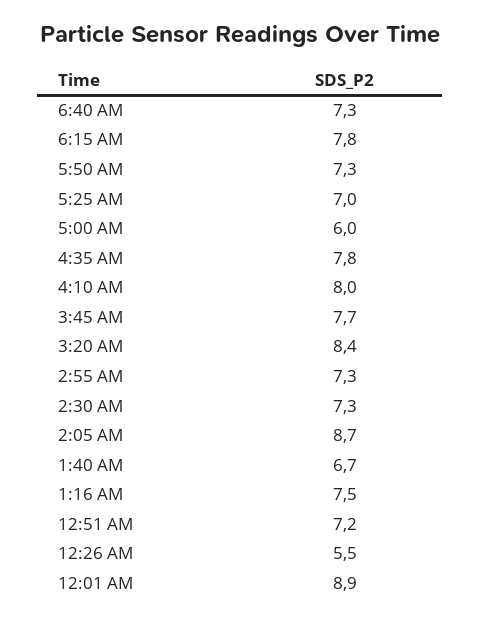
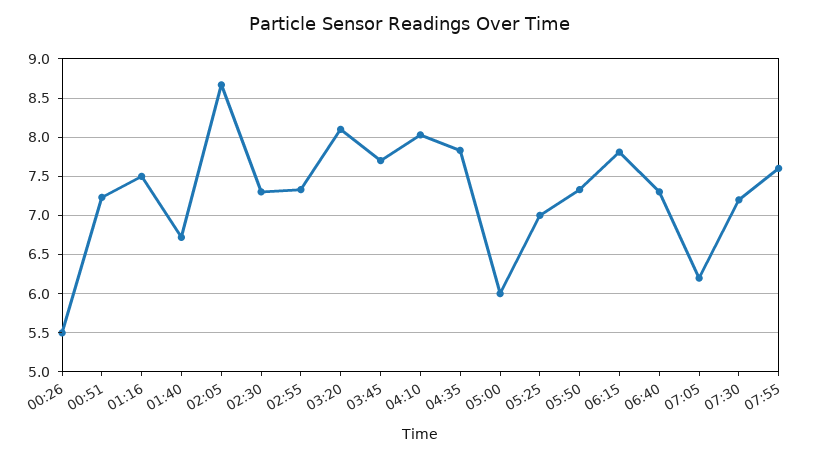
3:20 AM: 8.4 -> 8.1
12:01 AM: 8.9 -> none
07:05: none -> 6.2
07:30: none -> 7.2
07:55: none -> 7.6

